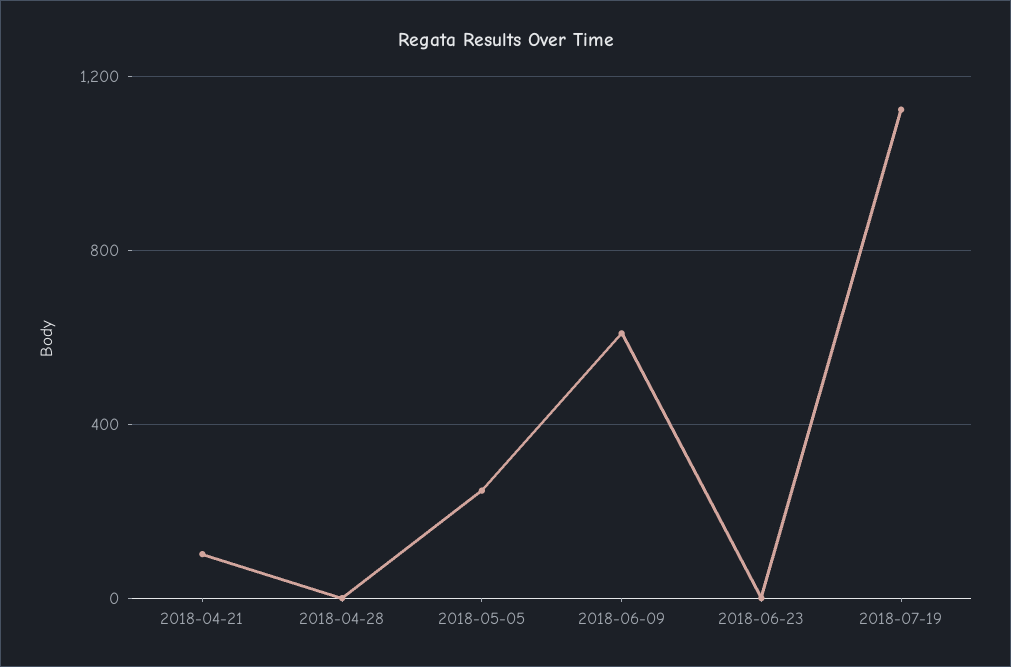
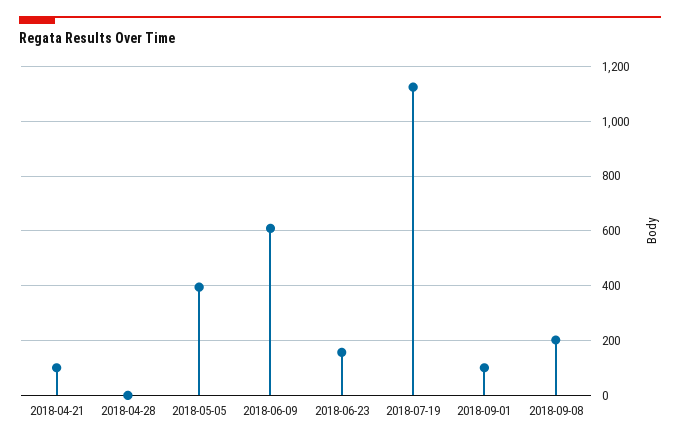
2018-05-05: 250 -> 400
2018-06-23: 0 -> 150
2018-09-01: none -> 100
2018-09-08: none -> 200

